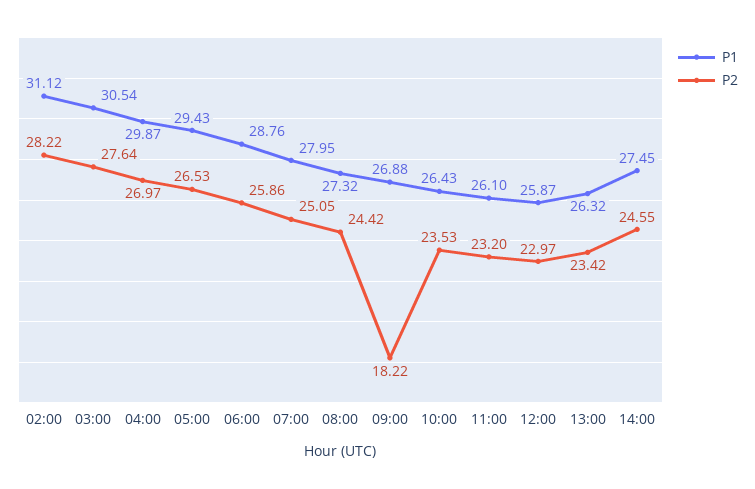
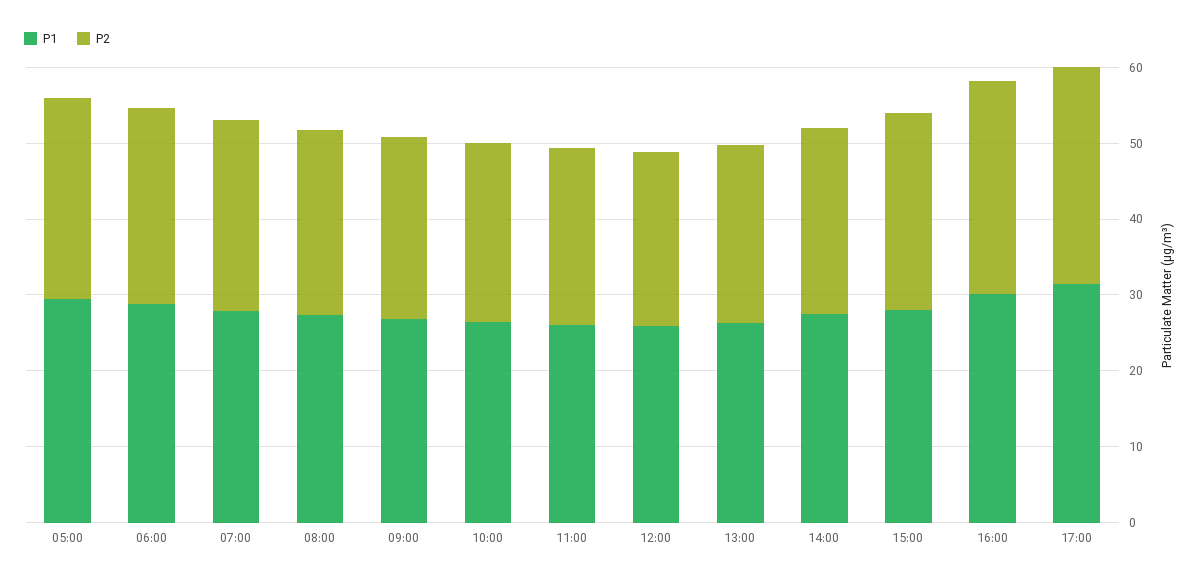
P1, 02:00: 31.12 -> none
P2, 02:00: 28.22 -> none
P1, 03:00: 30.54 -> none
P2, 03:00: 27.64 -> none
P1, 04:00: 29.87 -> none
P2, 04:00: 26.97 -> none
P2, 09:00: 18.22 -> 24
P1, 15:00: none -> 28
P2, 15:00: none -> 26
P1, 16:00: none -> 30
P2, 16:00: none -> 28
P1, 17:00: none -> 32
P2, 17:00: none -> 28

